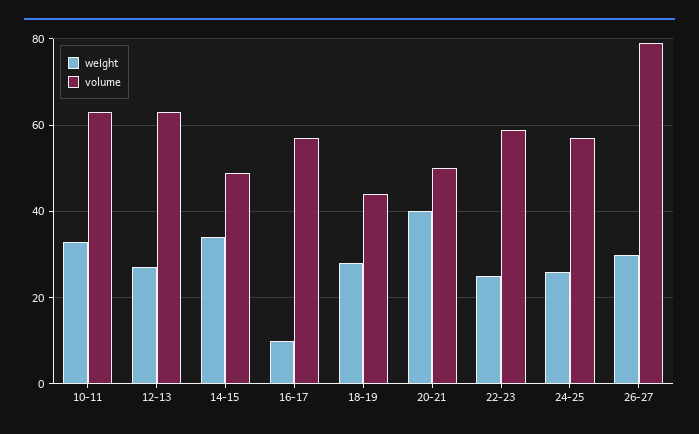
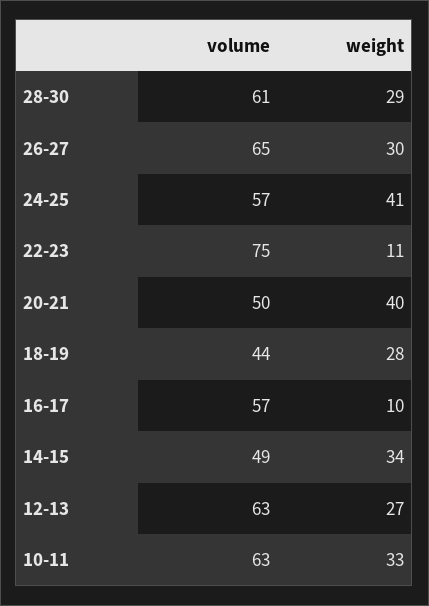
weight, 22-23: 25 -> 11
volume, 22-23: 60 -> 75
weight, 24-25: 25 -> 41
volume, 26-27: 80 -> 65
volume, 28-30: none -> 61
weight, 28-30: none -> 29

